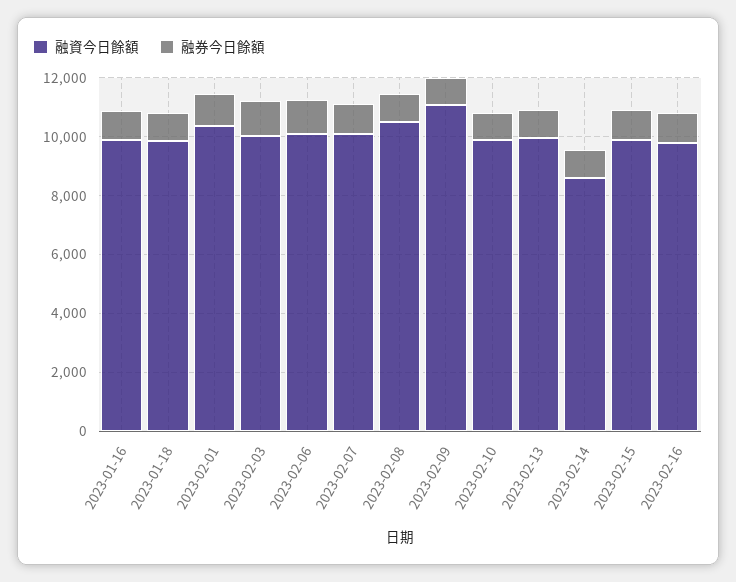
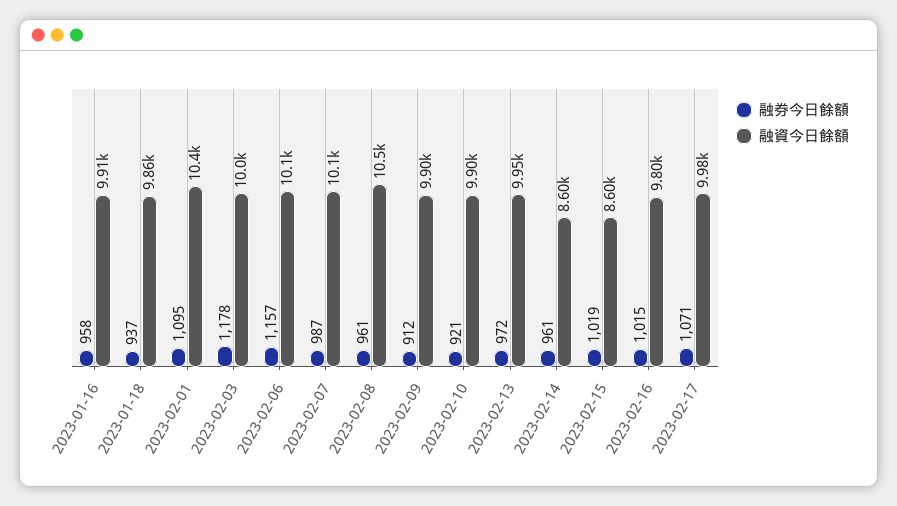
融資今日餘額, 2023-02-09: 11000 -> 9900
融資今日餘額, 2023-02-15: 10000 -> 8600
融券今日餘額, 2023-02-17: none -> 1071
融資今日餘額, 2023-02-17: none -> 9980

